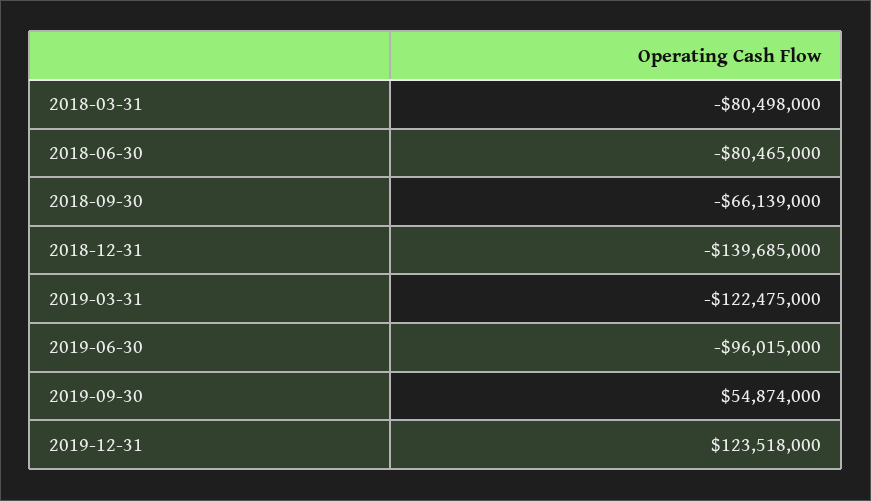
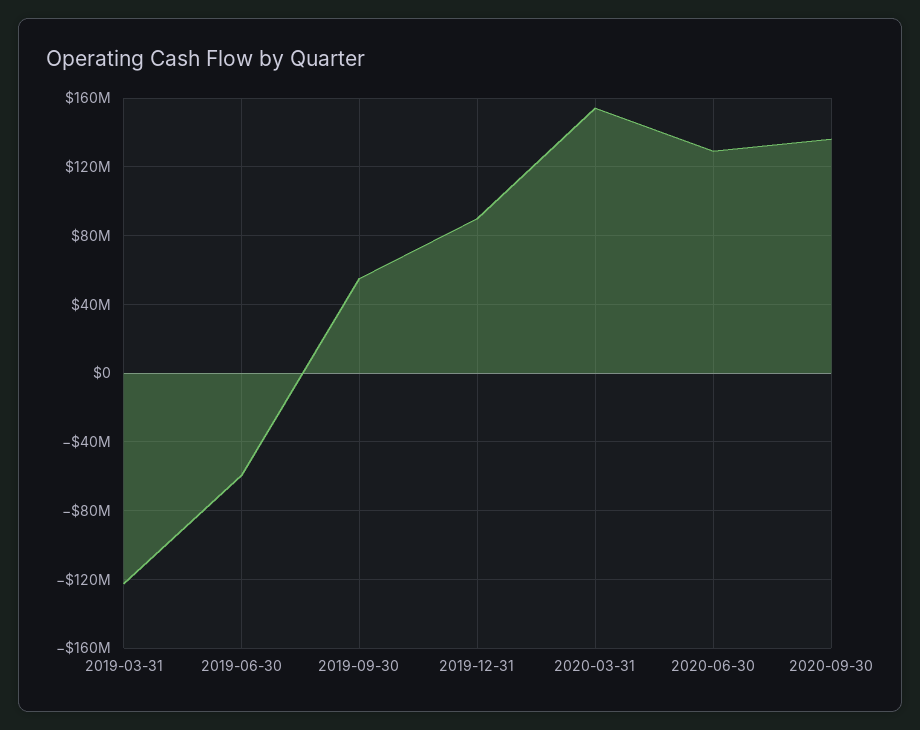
2018-03-31: -80498000 -> none
2018-06-30: -80465000 -> none
2018-09-30: -66139000 -> none
2018-12-31: -139685000 -> none
2019-06-30: -96015000 -> -60000000
2019-12-31: 123518000 -> 90000000
2020-03-31: none -> 155000000
2020-06-30: none -> 130000000
2020-09-30: none -> 135000000

